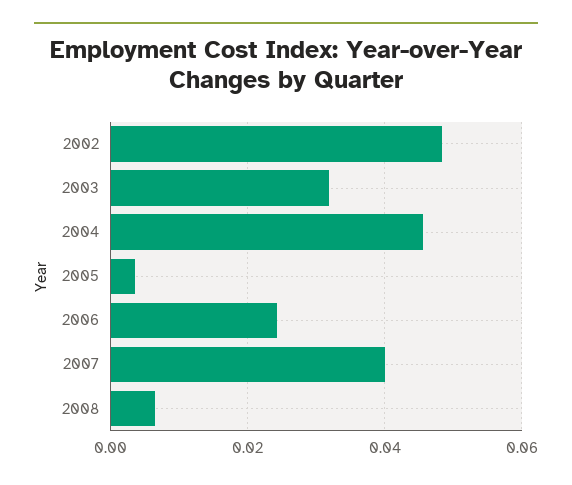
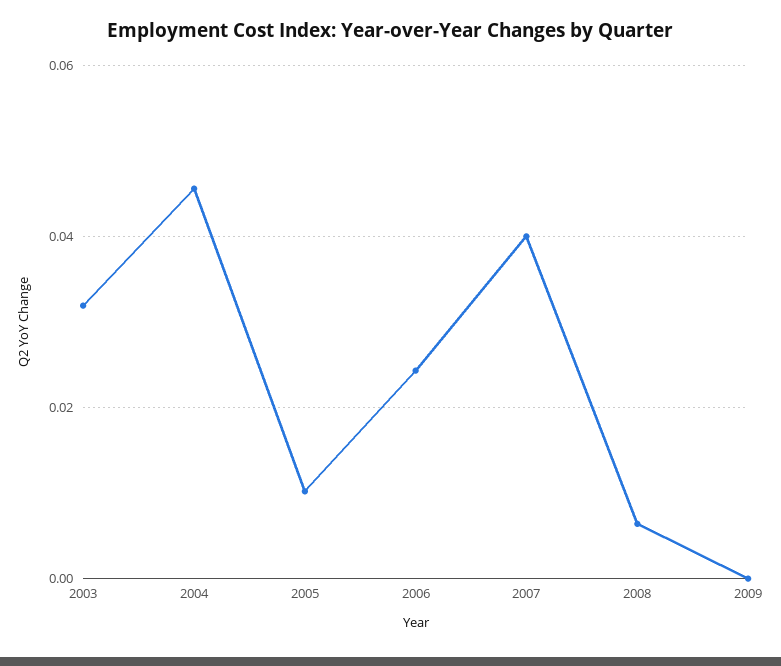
2002: 0.048 -> none
2005: 0.004 -> 0.01
2009: none -> 0

